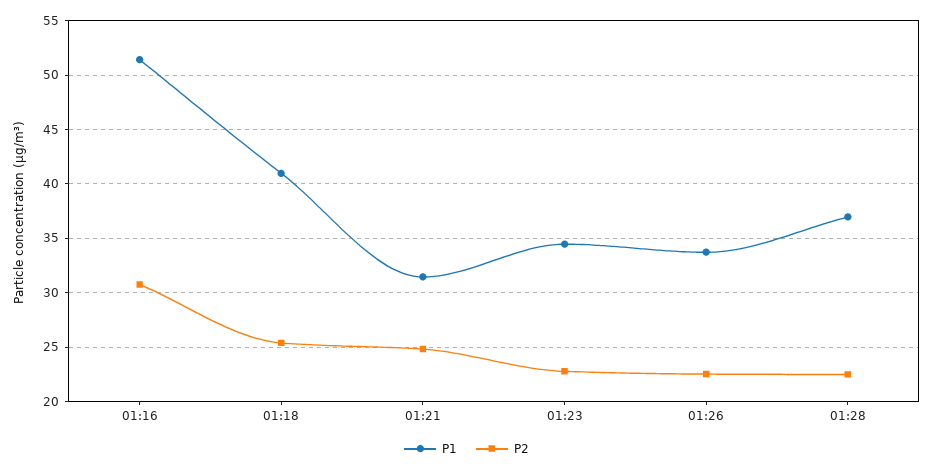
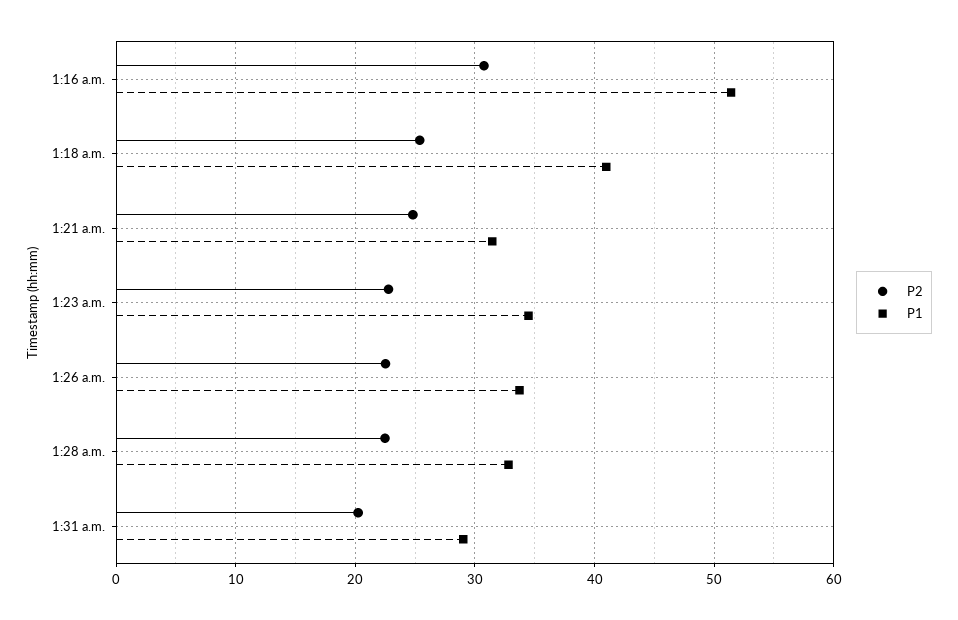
P1, 01:28: 37 -> 33
P2, 1:31 a.m.: none -> 20
P1, 1:31 a.m.: none -> 29

